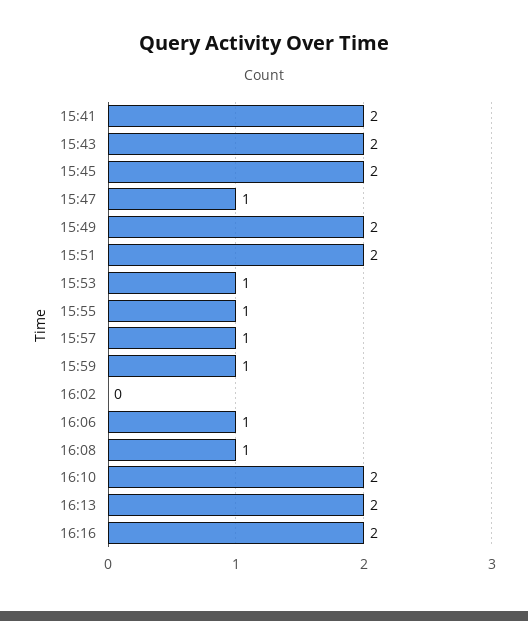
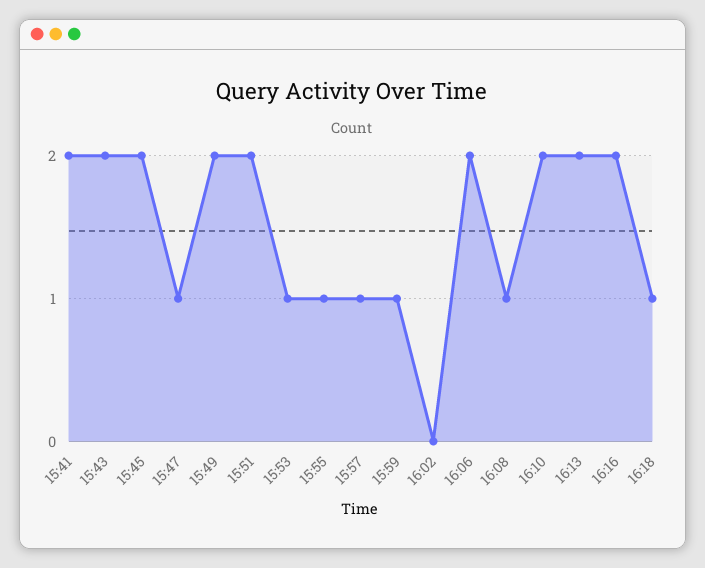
16:06: 1 -> 2
16:18: none -> 1

